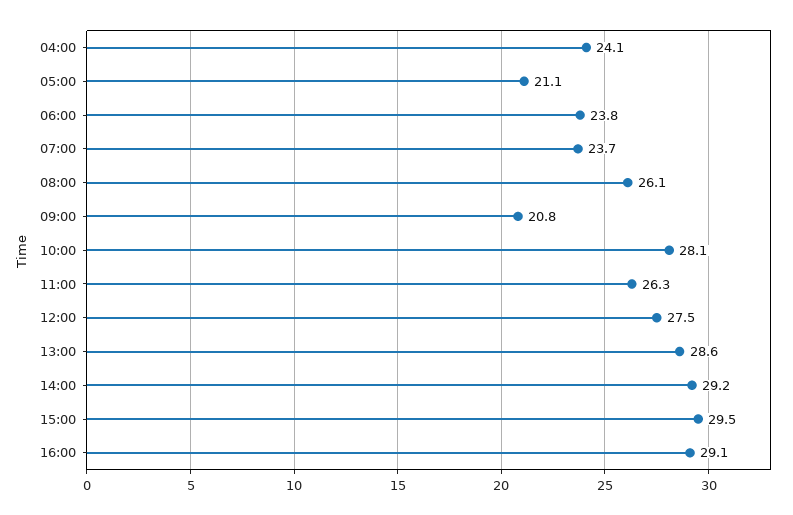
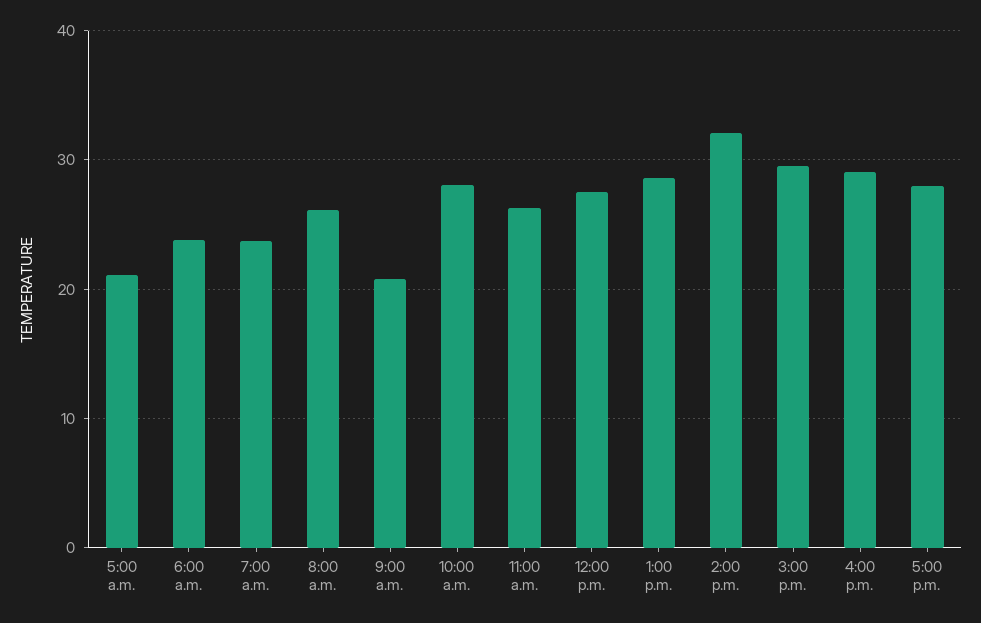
04:00: 24.1 -> none
14:00: 29.2 -> 32
5:00 p.m.: none -> 28

